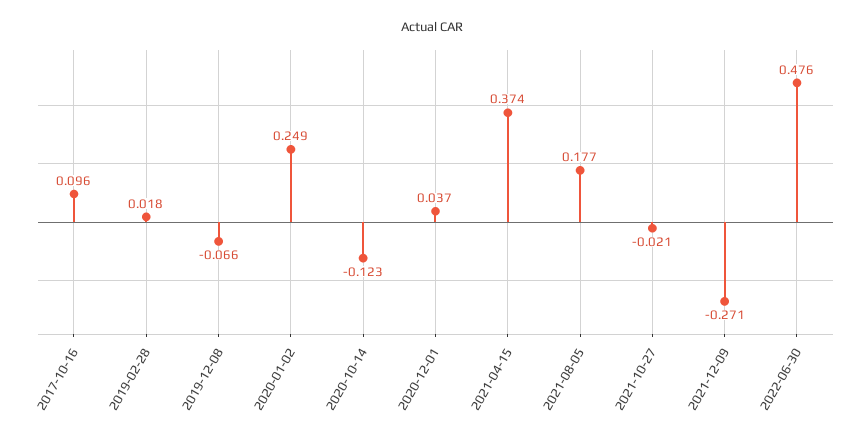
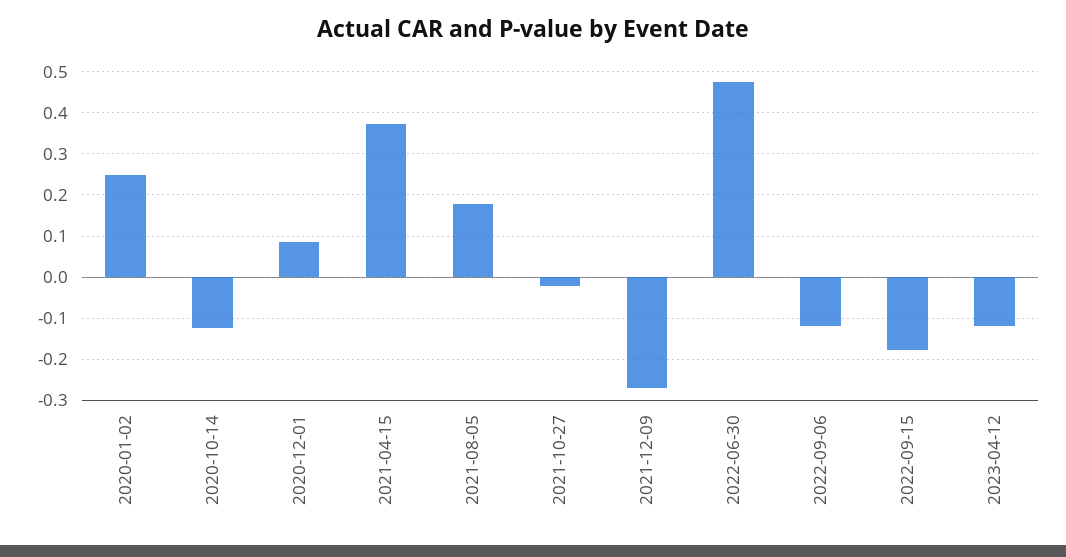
2017-10-16: 0.096 -> none
2019-02-28: 0.018 -> none
2019-12-08: -0.066 -> none
2020-12-01: 0.037 -> 0.08
2022-09-06: none -> -0.12
2022-09-15: none -> -0.18
2023-04-12: none -> -0.12

